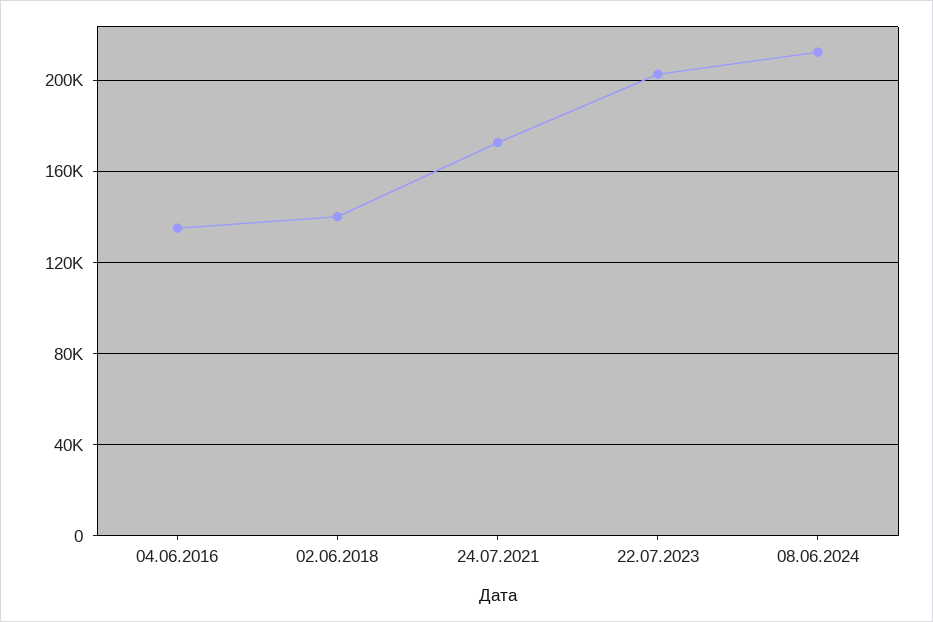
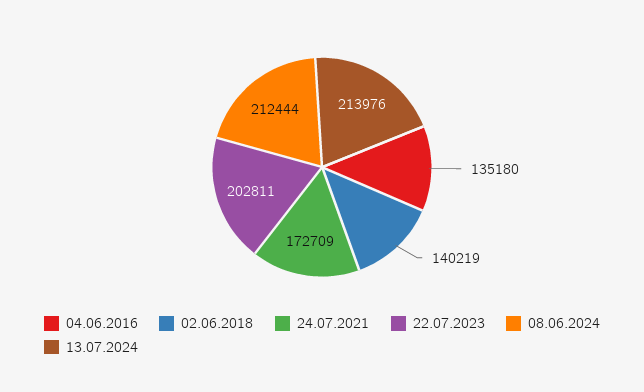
13.07.2024: none -> 213976

